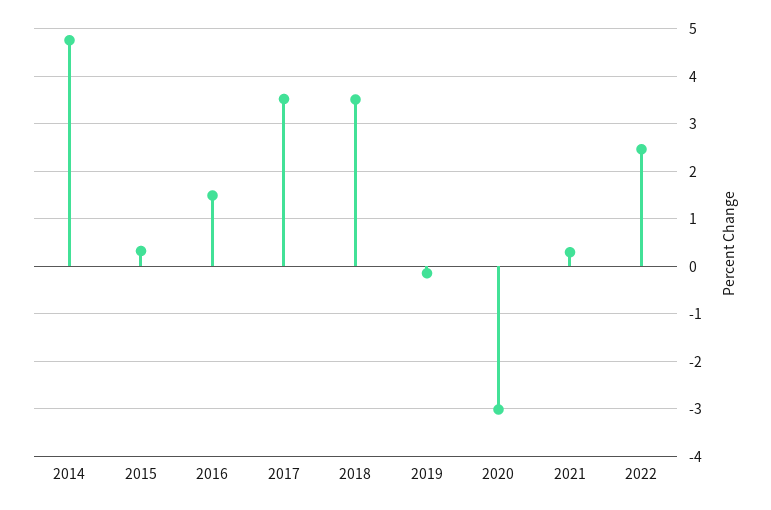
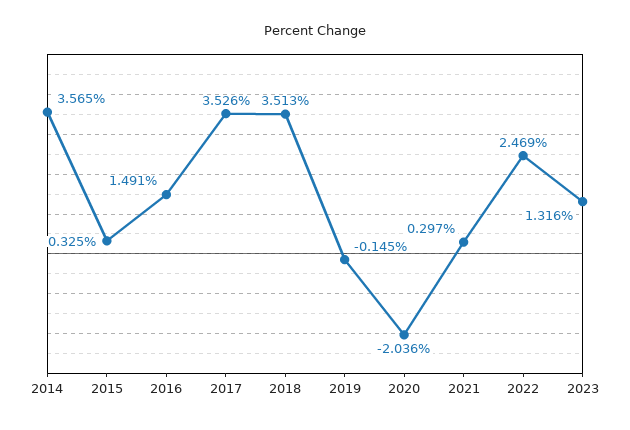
2014: 4.8 -> 3.565
2020: -3 -> -2.036
2023: none -> 1.316

